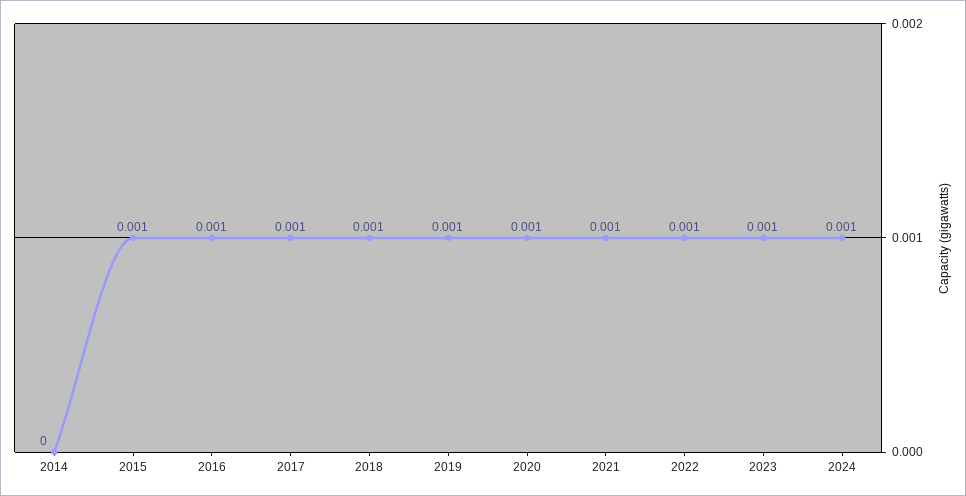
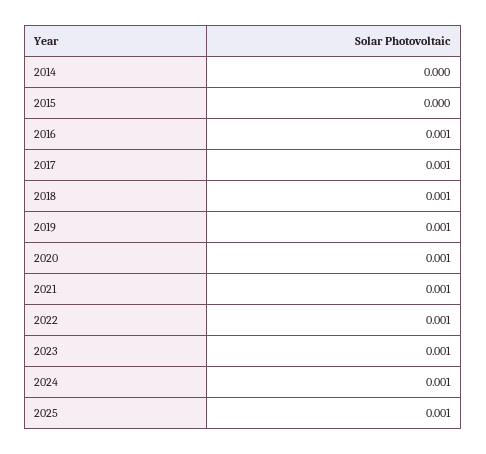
2015: 0.001 -> 0
2025: none -> 0.001

